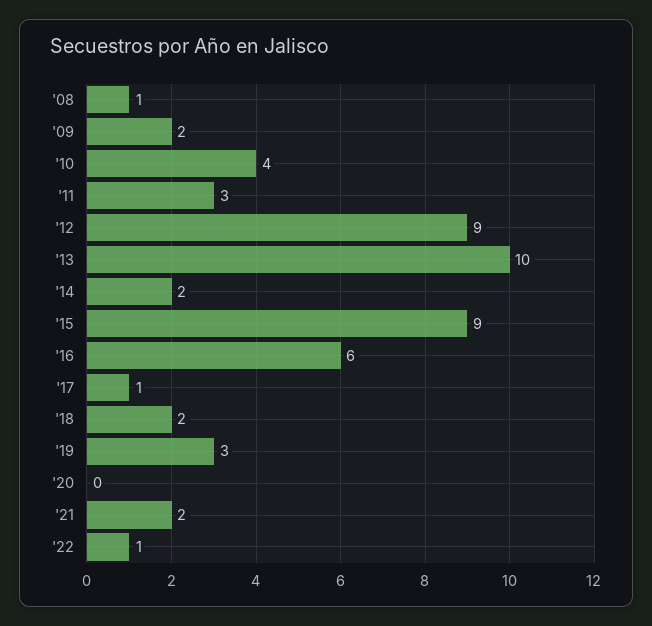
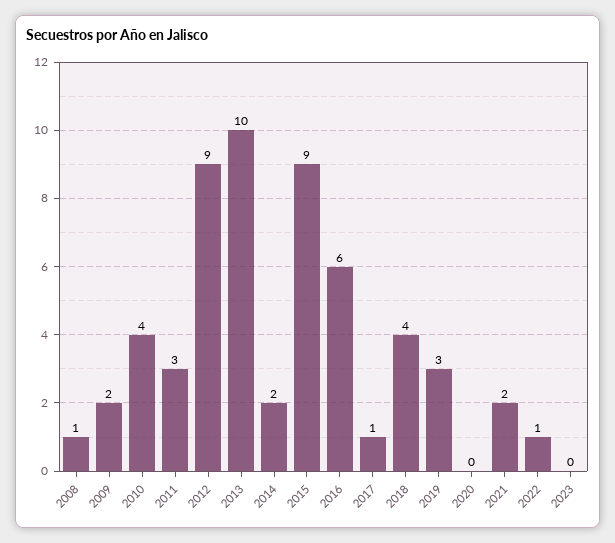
'18: 2 -> 4
2023: none -> 0

